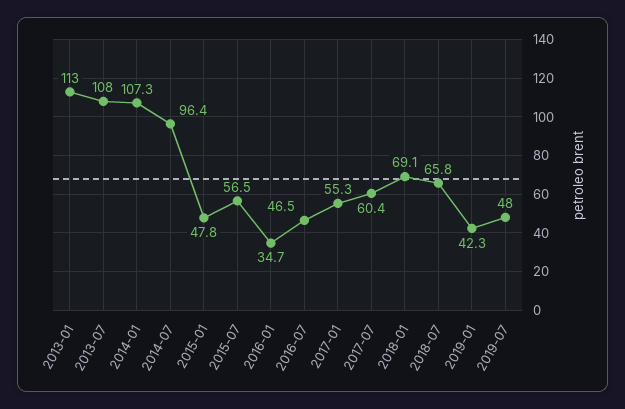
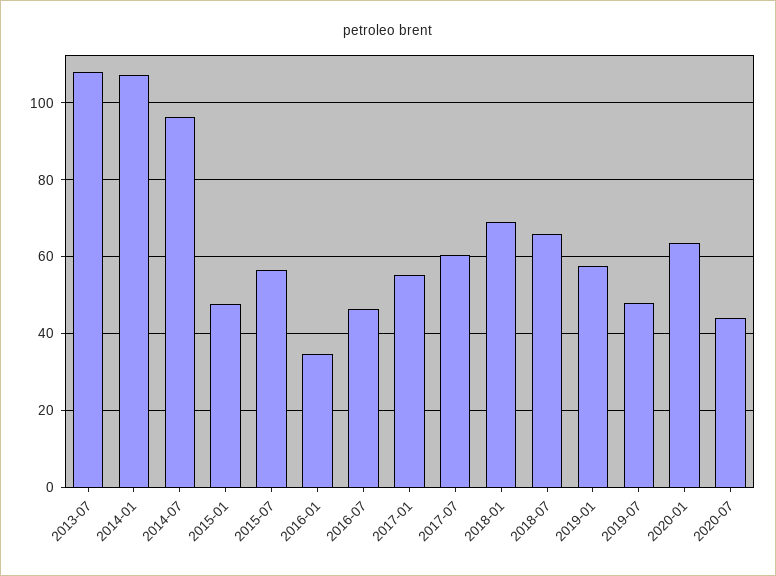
2013-01: 113 -> none
2019-01: 42.3 -> 58
2020-01: none -> 64
2020-07: none -> 44

